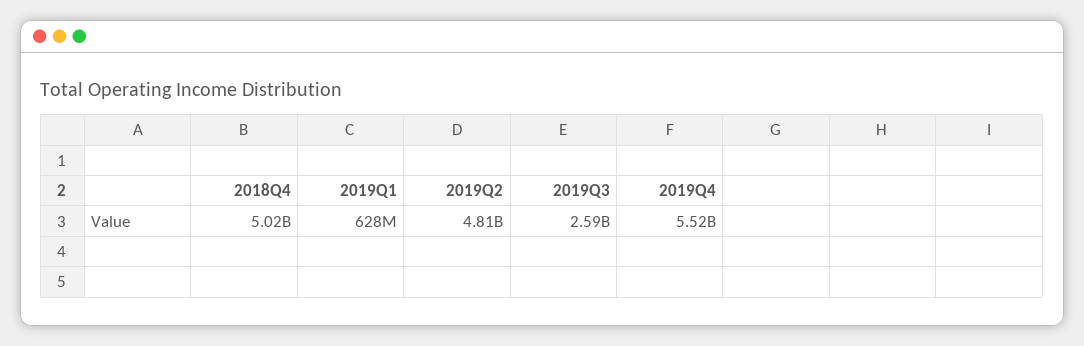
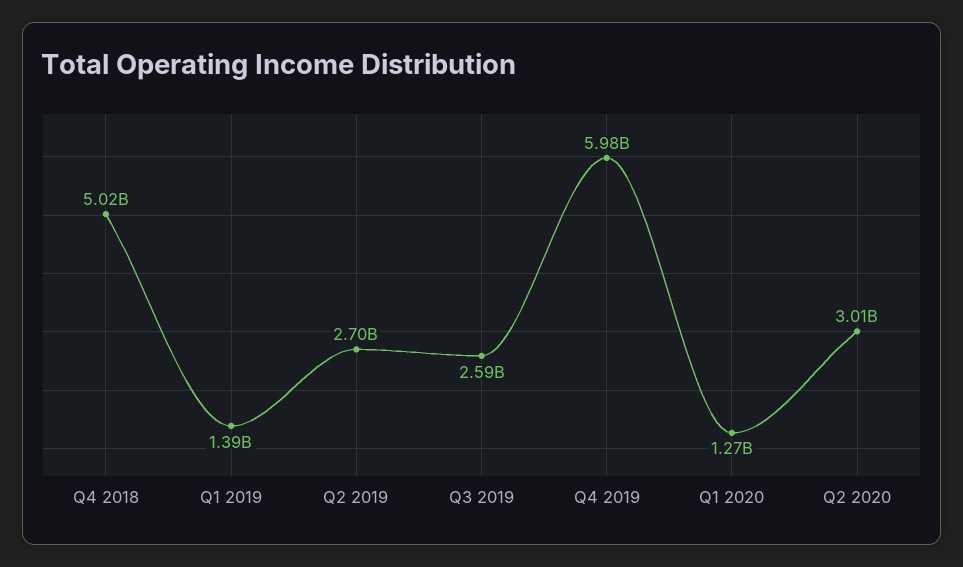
2019Q1: 628000000 -> 1390000000
2019Q2: 4810000000 -> 2700000000
2019Q4: 5520000000 -> 5980000000
Q1 2020: none -> 1270000000
Q2 2020: none -> 3010000000

